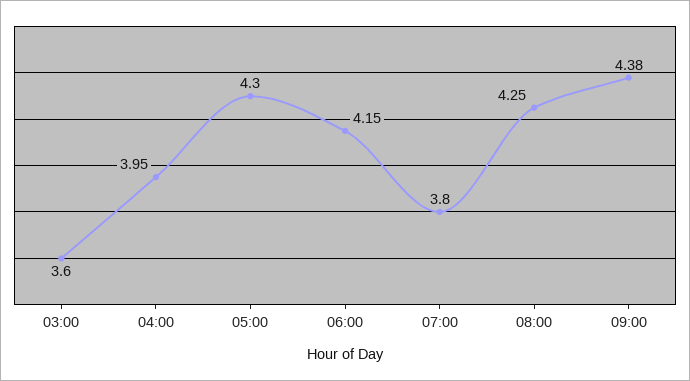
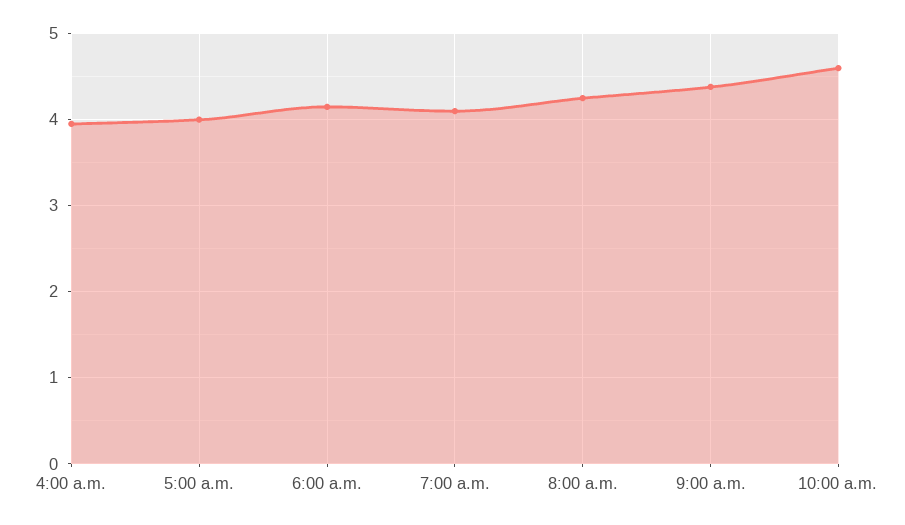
03:00: 3.6 -> none
05:00: 4.3 -> 4
07:00: 3.8 -> 4.1
10:00 a.m.: none -> 4.6

